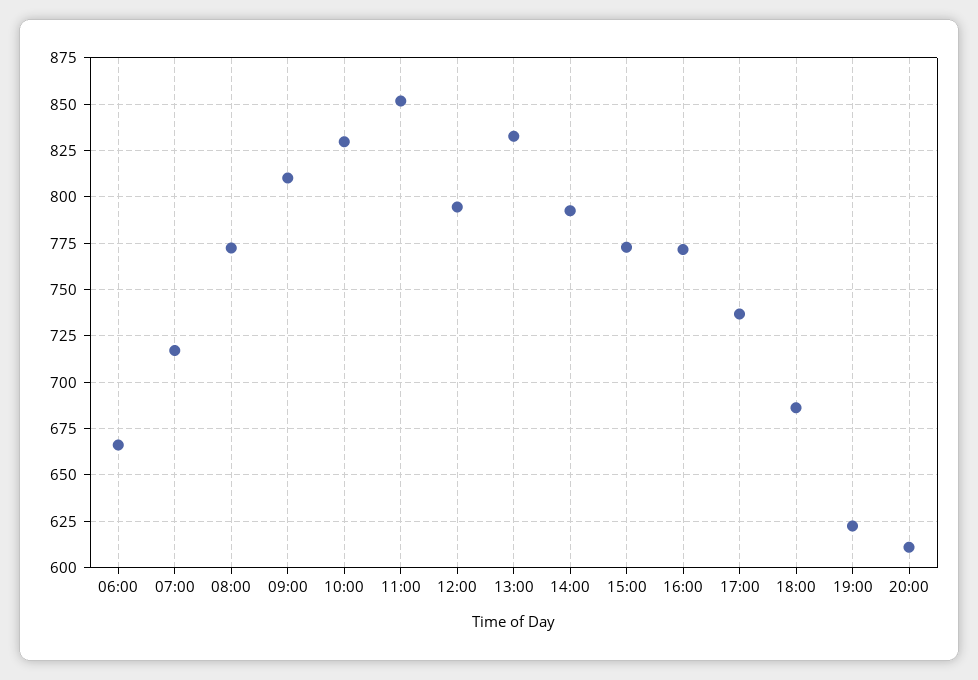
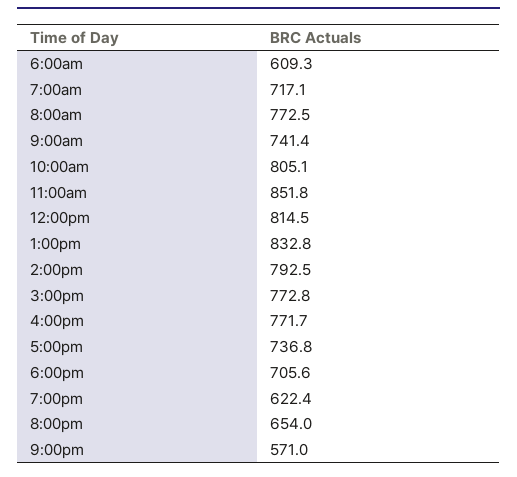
06:00: 665 -> 609.3
09:00: 810 -> 741.4
10:00: 830 -> 805.1
12:00: 795 -> 814.5
18:00: 685 -> 705.6
20:00: 610 -> 654
9:00pm: none -> 571

